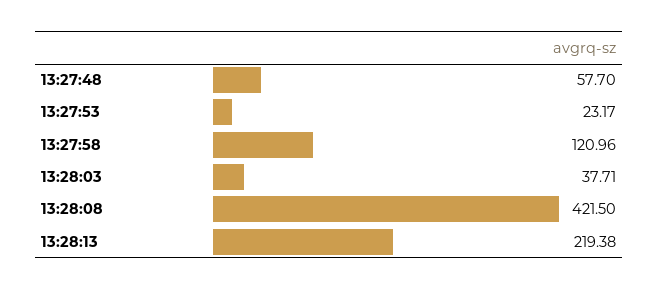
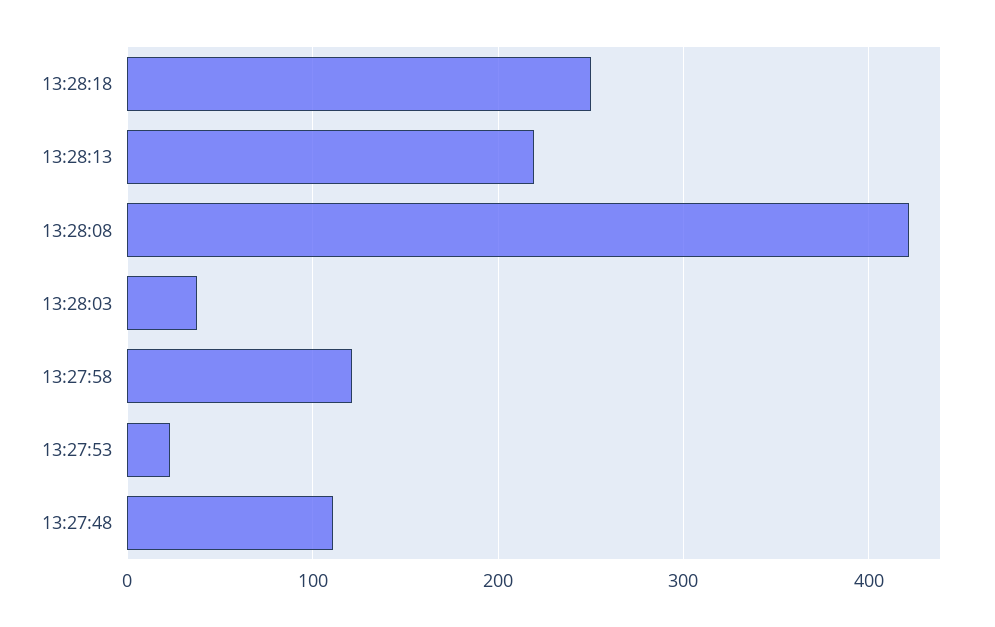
13:27:48: 57.7 -> 110
13:28:18: none -> 250

